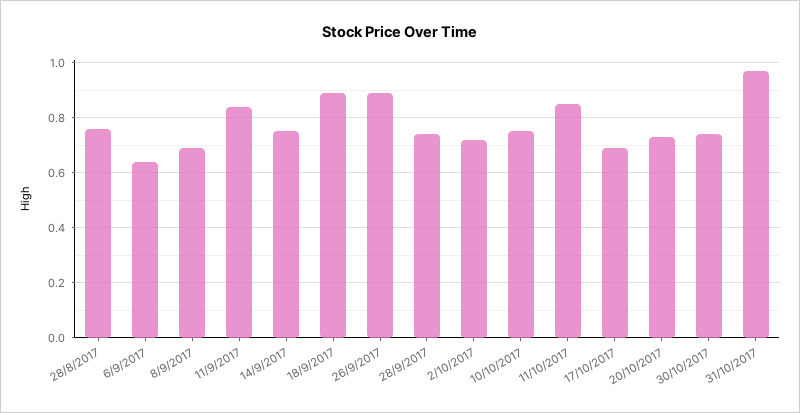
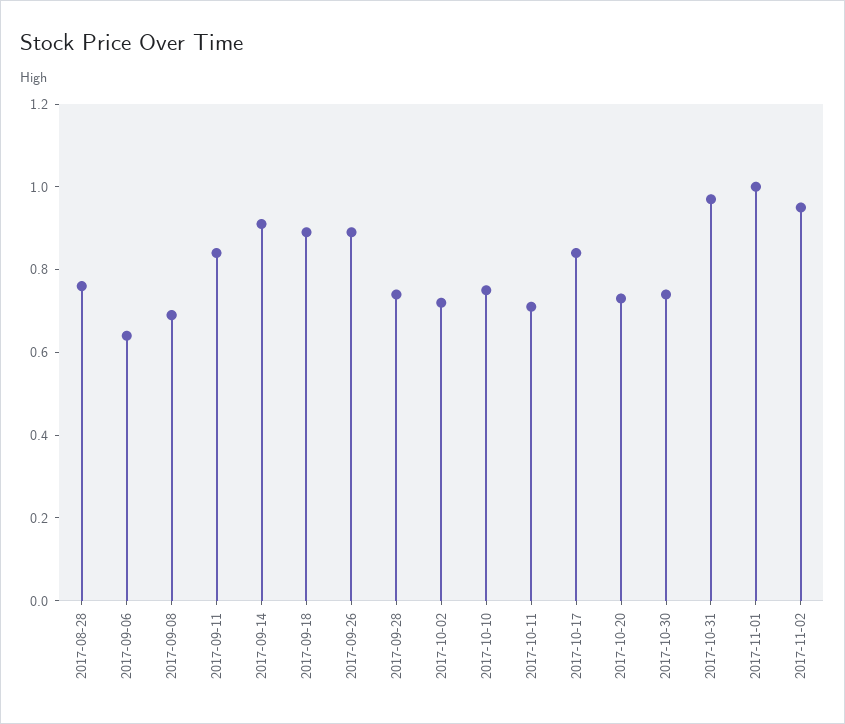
14/9/2017: 0.75 -> 0.9
11/10/2017: 0.85 -> 0.7
17/10/2017: 0.7 -> 0.85
2017-11-01: none -> 1
2017-11-02: none -> 0.95

